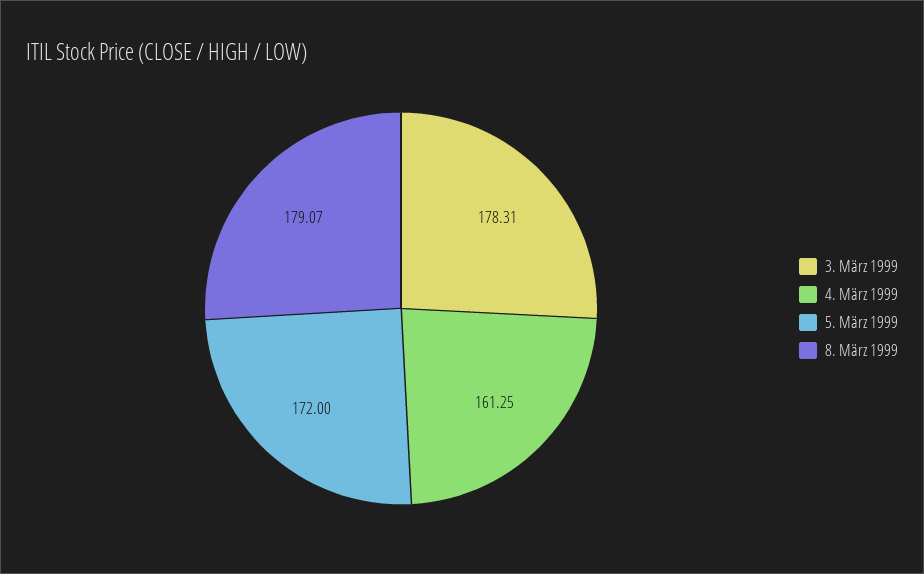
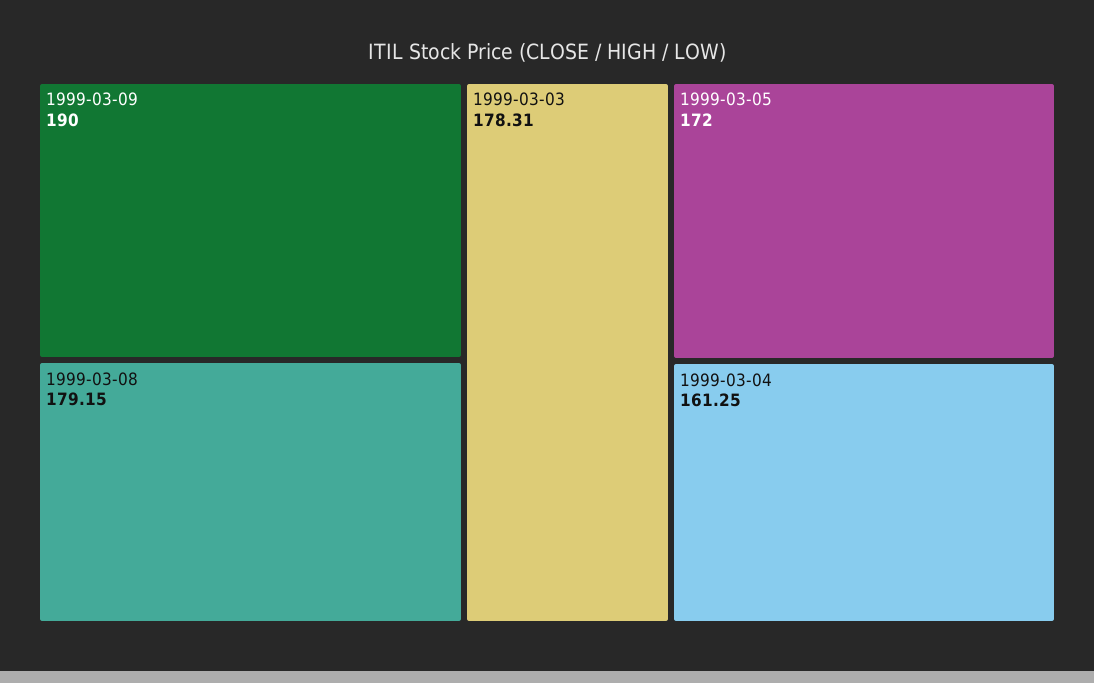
8. März 1999: 179.07 -> 179.15
1999-03-09: none -> 190

